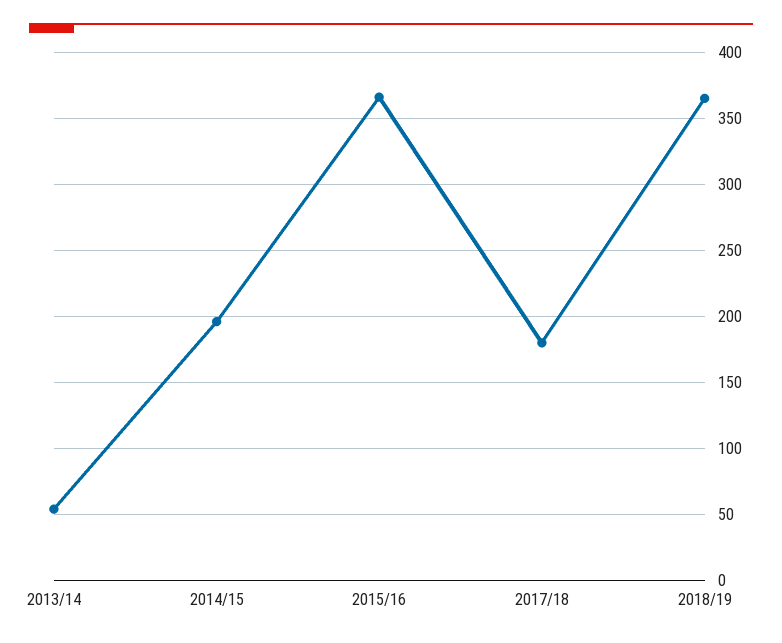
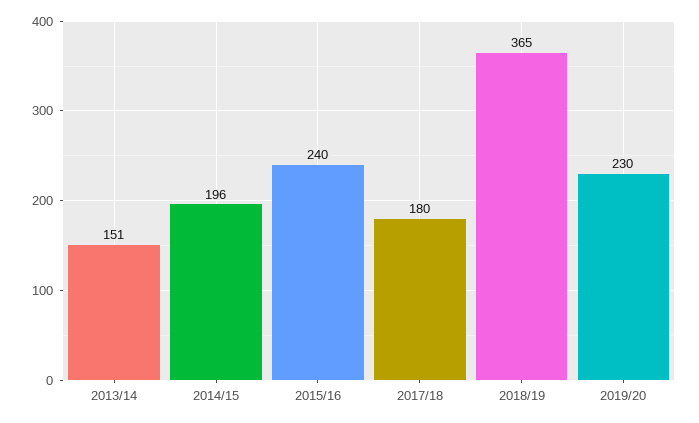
2013/14: 55 -> 151
2015/16: 365 -> 240
2019/20: none -> 230

